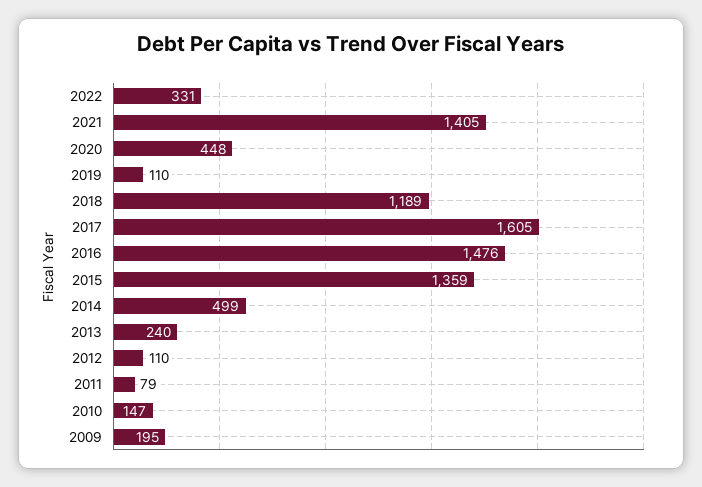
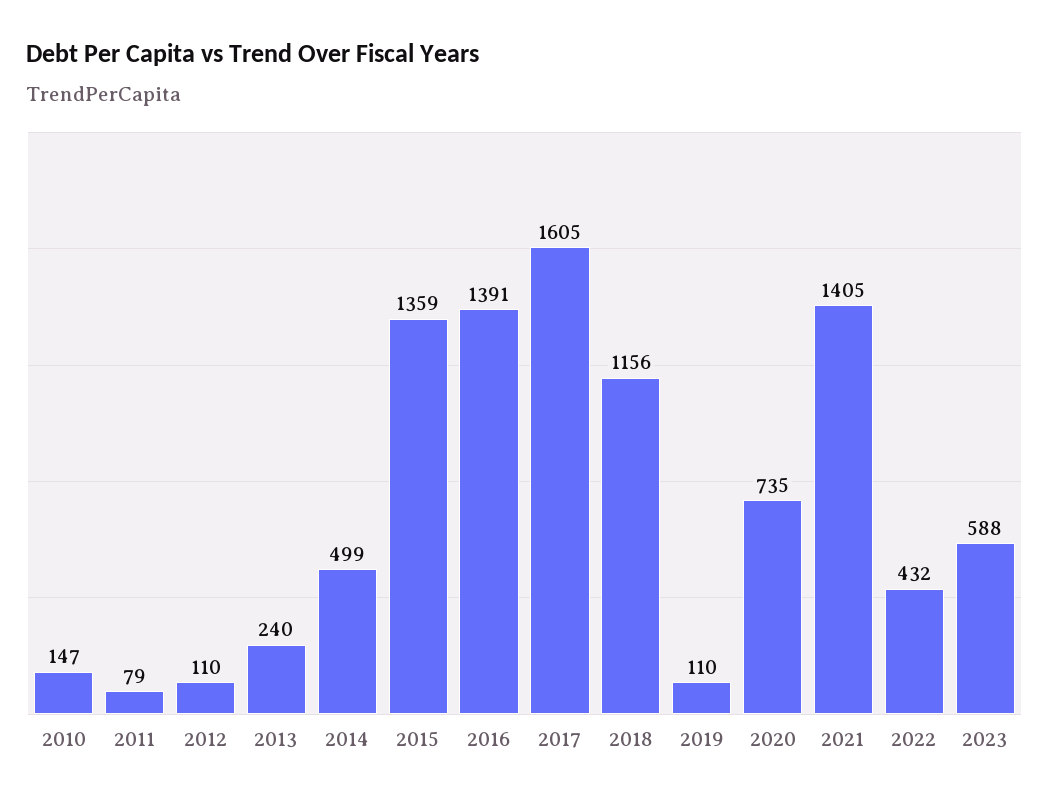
2022: 331 -> 432
2020: 448 -> 735
2018: 1189 -> 1156
2016: 1476 -> 1391
2009: 195 -> none
2023: none -> 588

